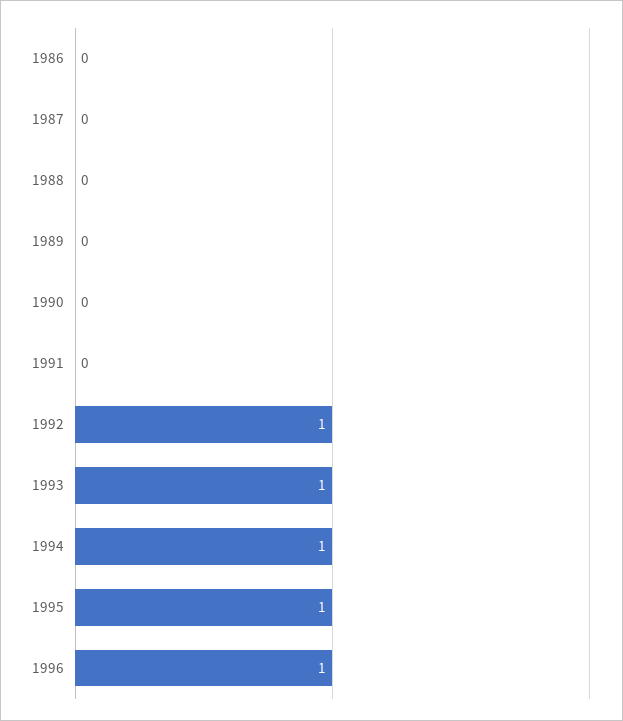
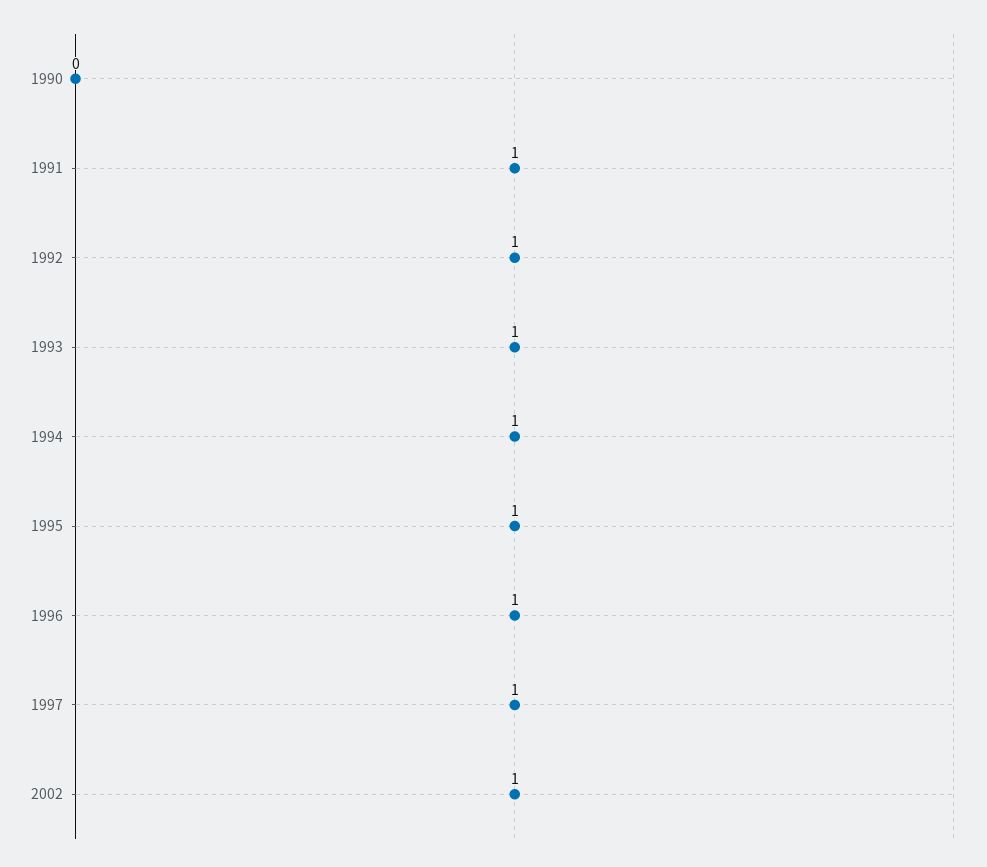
1986: 0 -> none
1987: 0 -> none
1988: 0 -> none
1989: 0 -> none
1991: 0 -> 1
1997: none -> 1
2002: none -> 1

